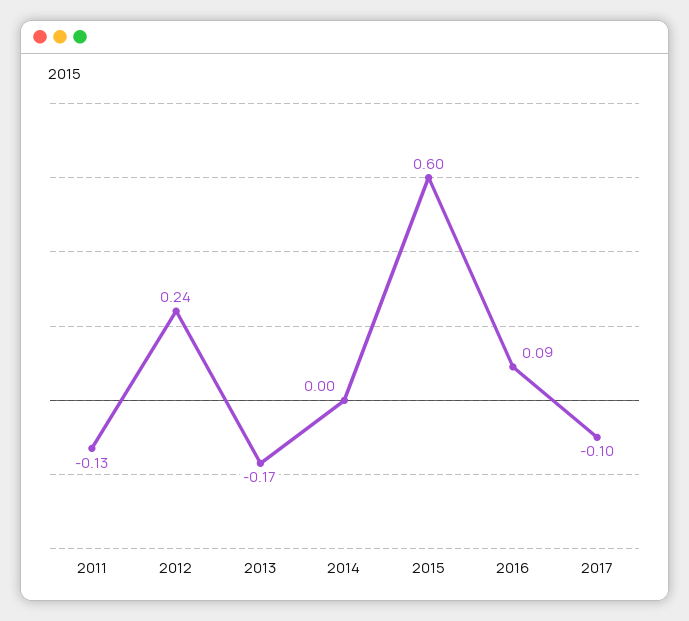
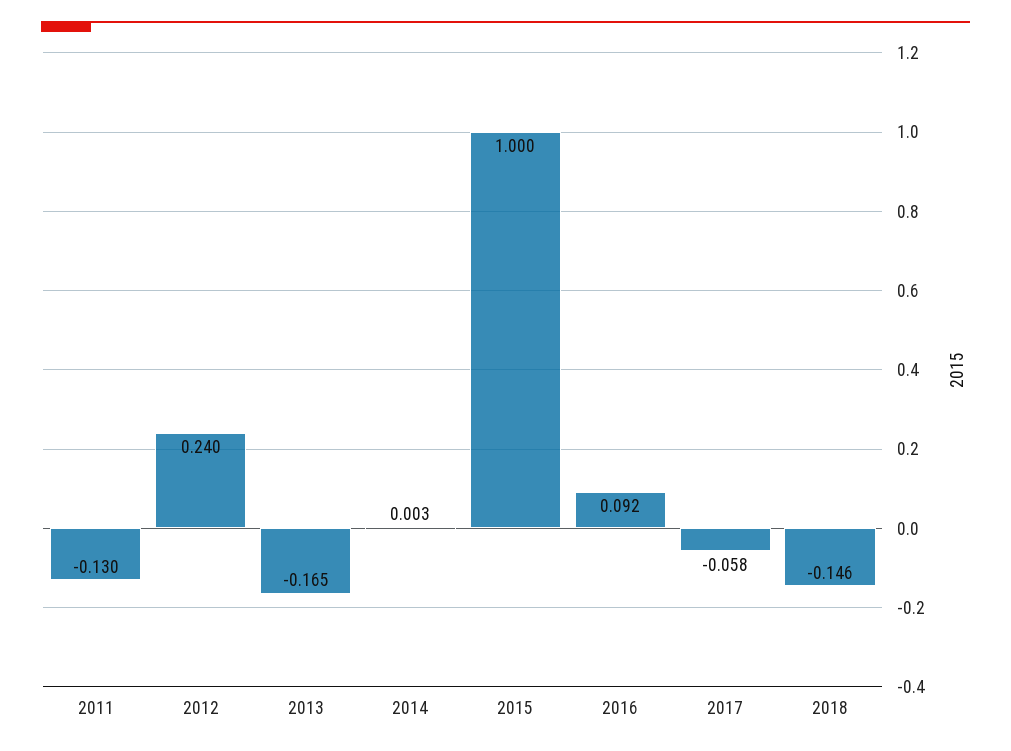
2015: 0.6 -> 1
2017: -0.1 -> -0.058
2018: none -> -0.146

